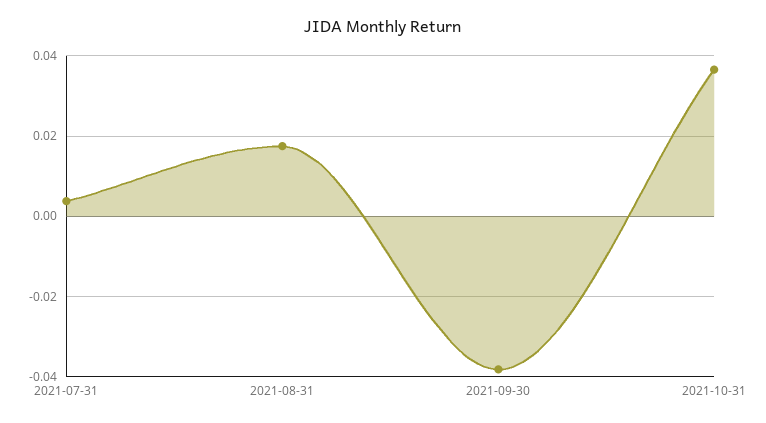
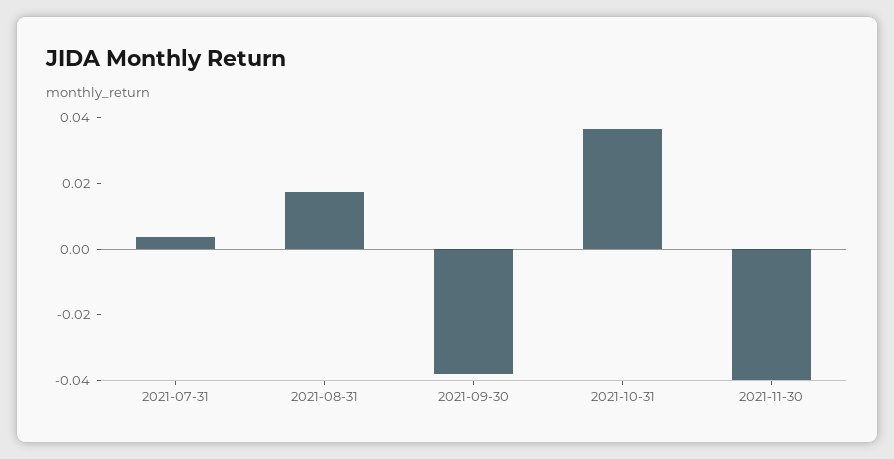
2021-11-30: none -> -0.04

